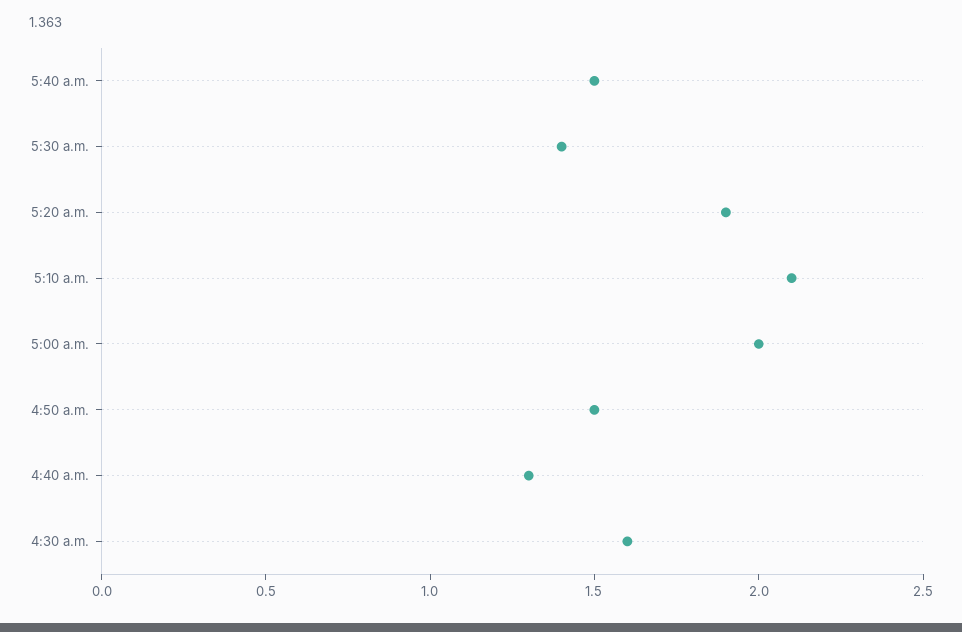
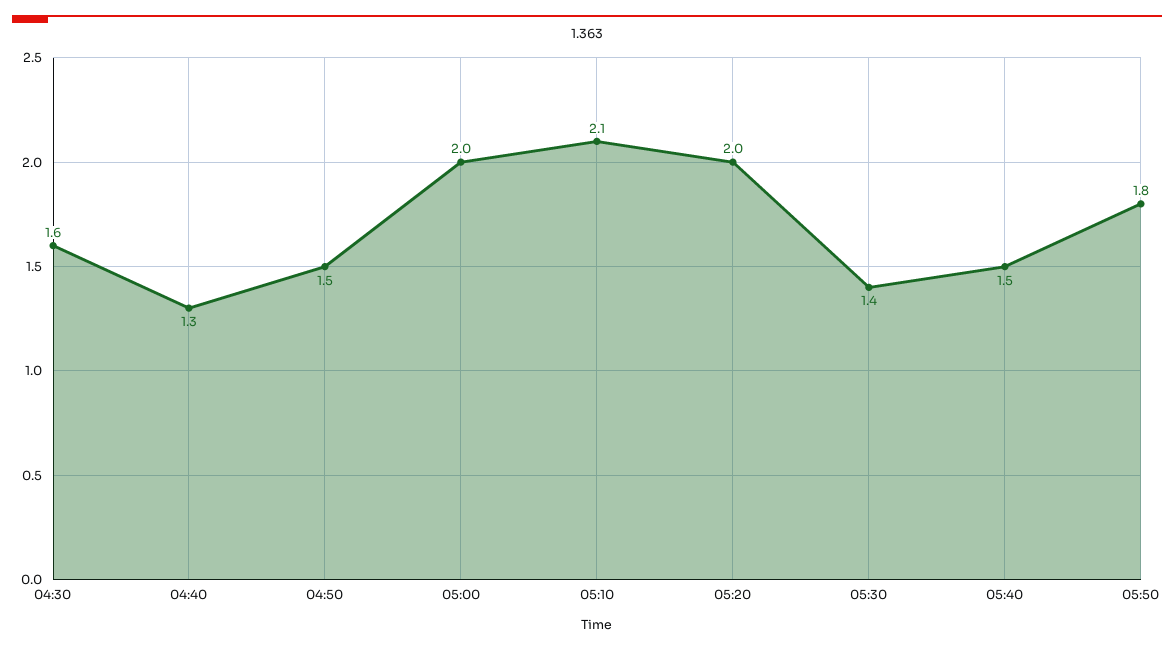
5:20 a.m.: 1.9 -> 2
05:50: none -> 1.8

